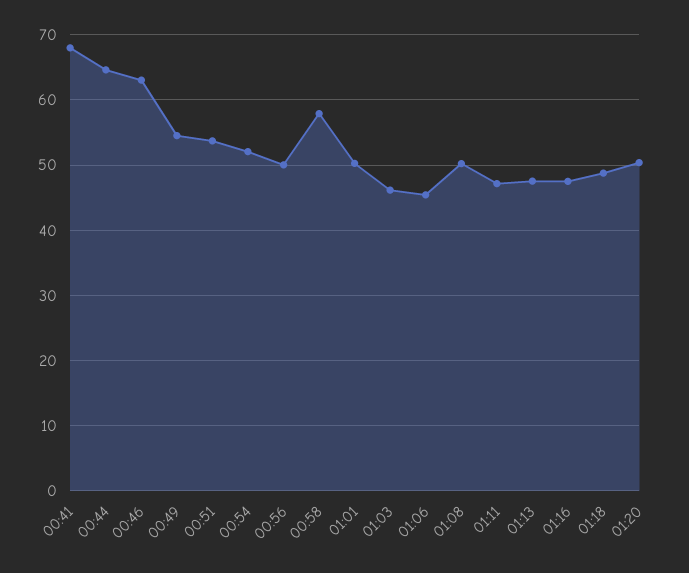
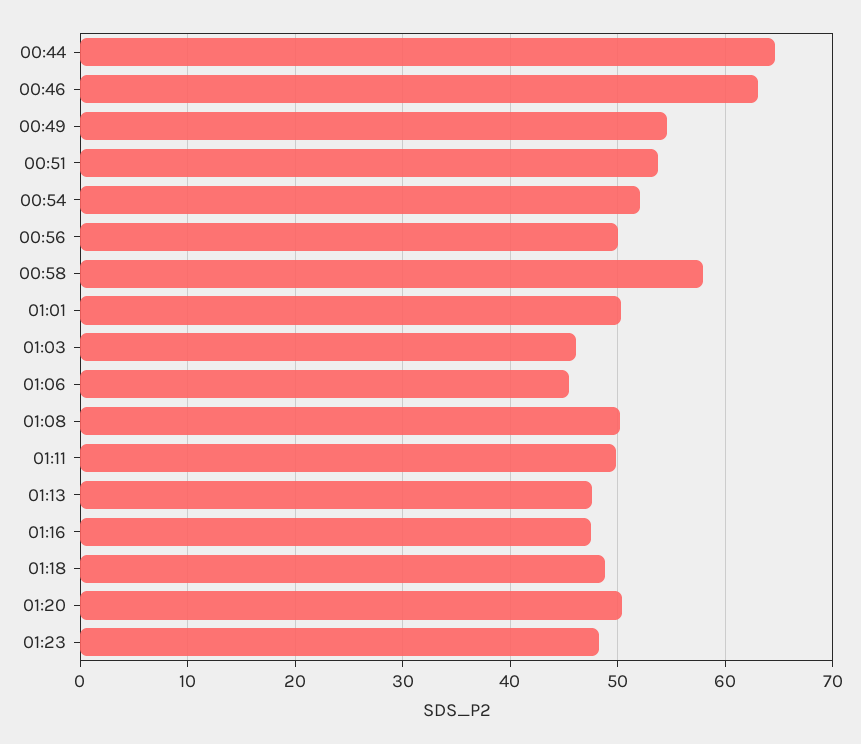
00:41: 68 -> none
01:11: 47 -> 50
01:23: none -> 48

